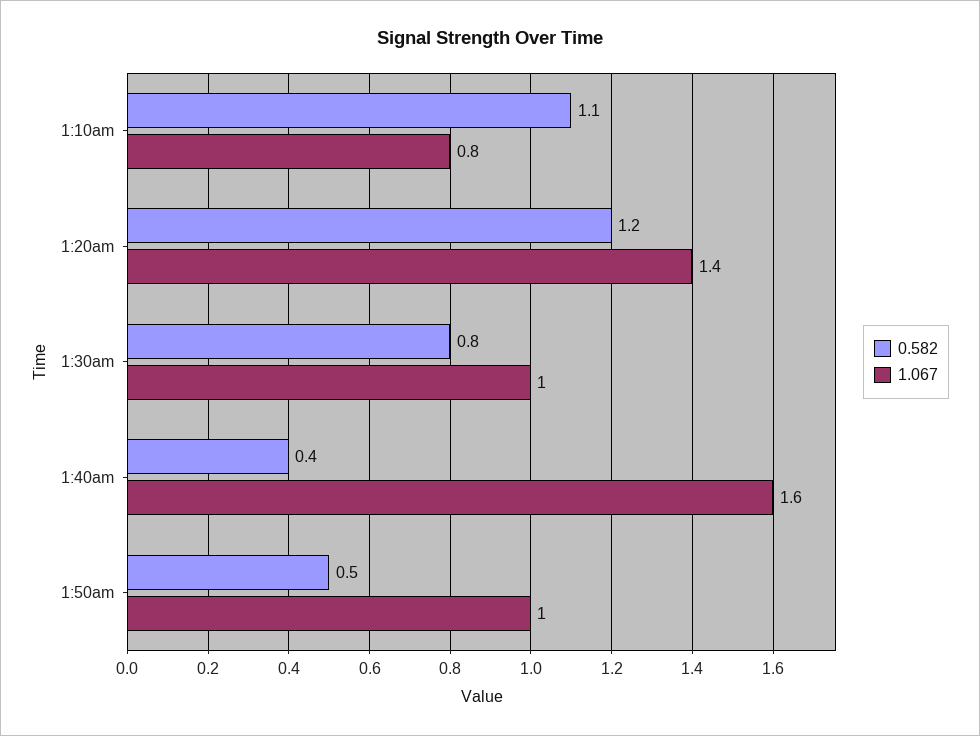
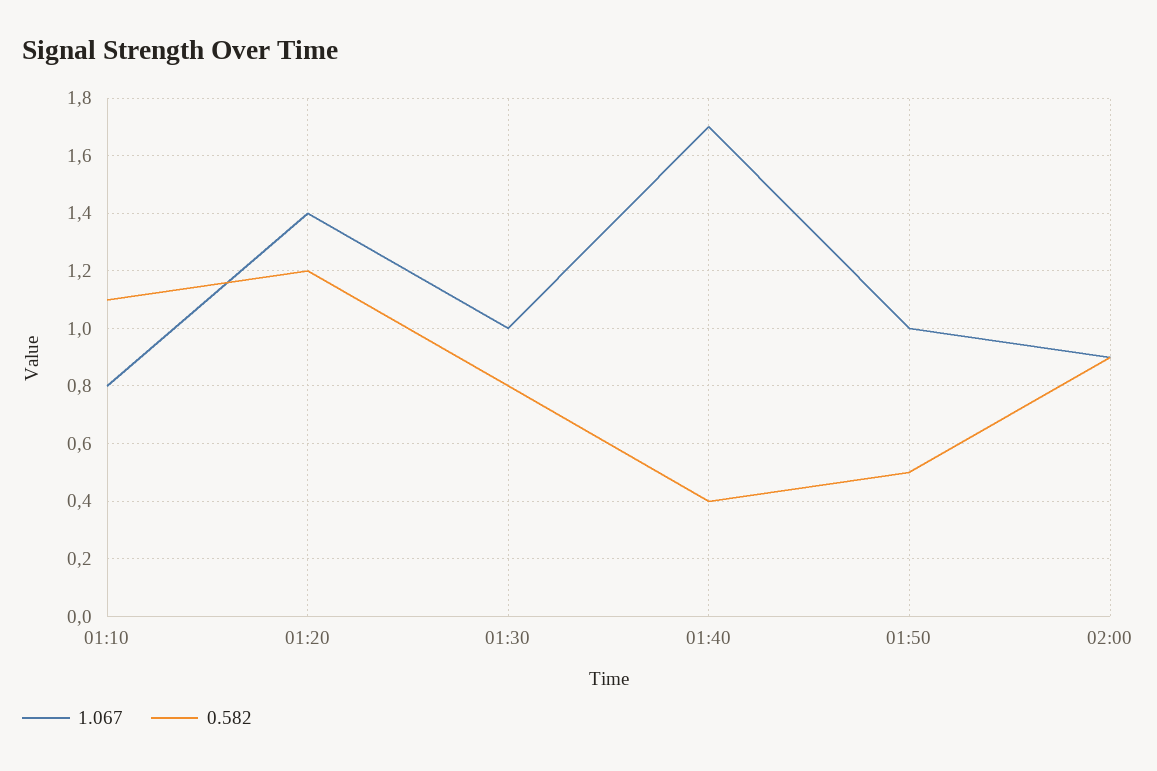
1.067, 1:40am: 1.6 -> 1.7
1.067, 02:00: none -> 0.9
0.582, 02:00: none -> 0.9

